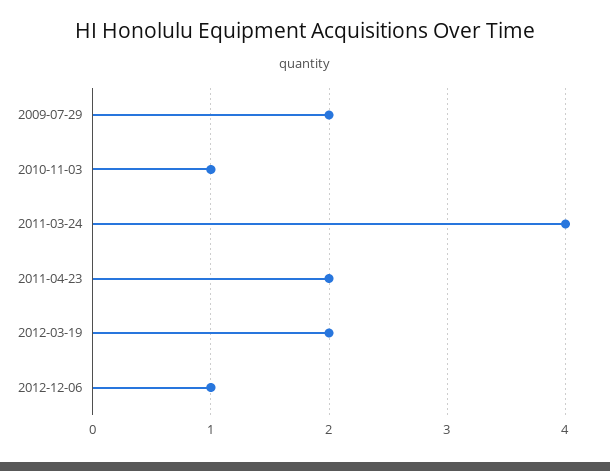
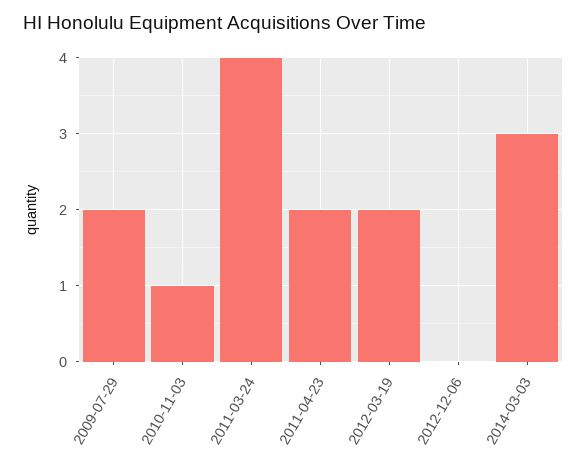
2012-12-06: 1 -> 0
2014-03-03: none -> 3

